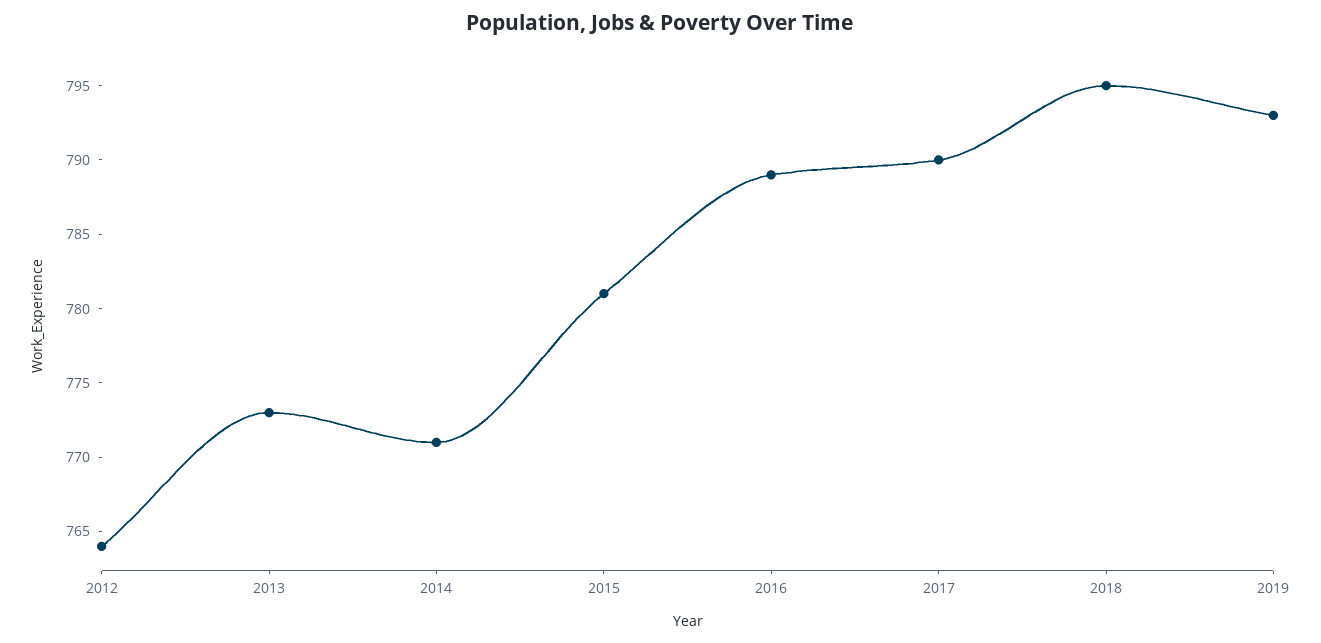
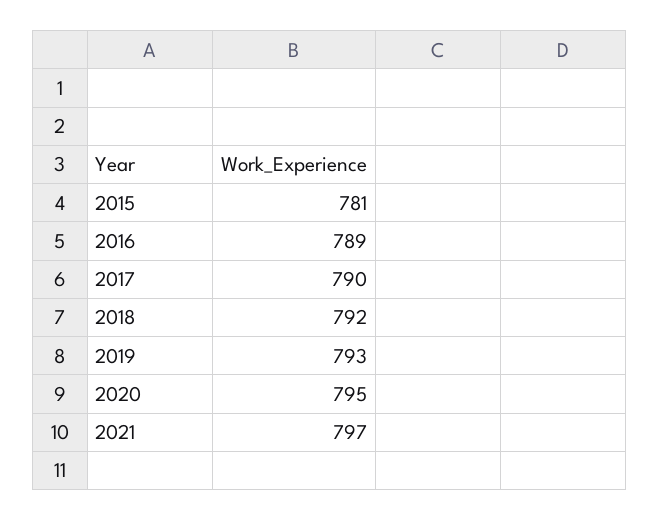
2012: 764 -> none
2013: 773 -> none
2014: 771 -> none
2018: 795 -> 792
2020: none -> 795
2021: none -> 797

